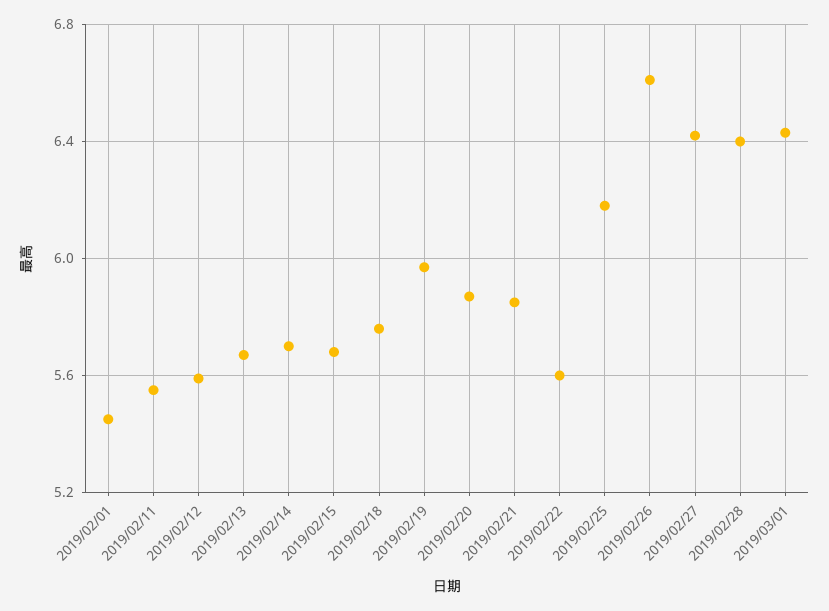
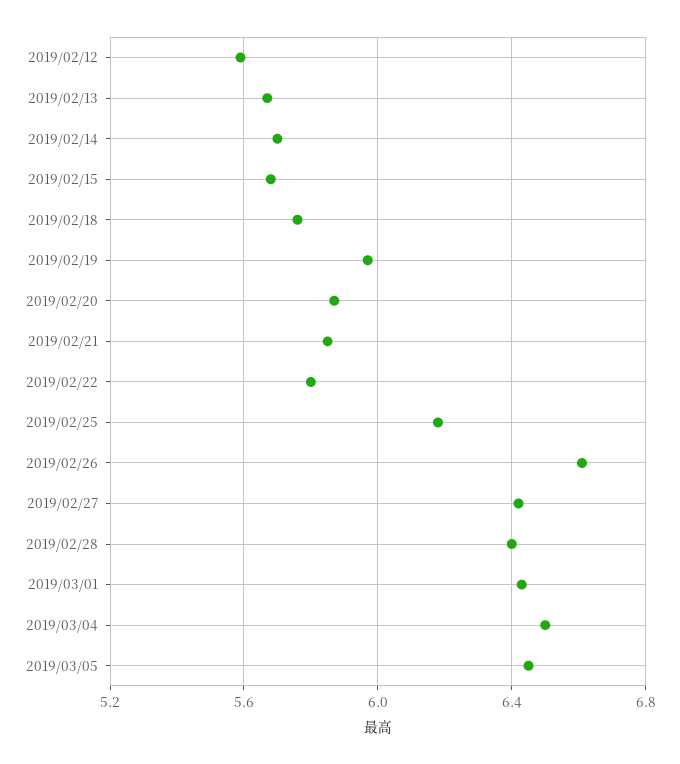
2019/02/01: 5.45 -> none
2019/02/11: 5.55 -> none
2019/02/22: 5.6 -> 5.8
2019/03/04: none -> 6.5
2019/03/05: none -> 6.45

